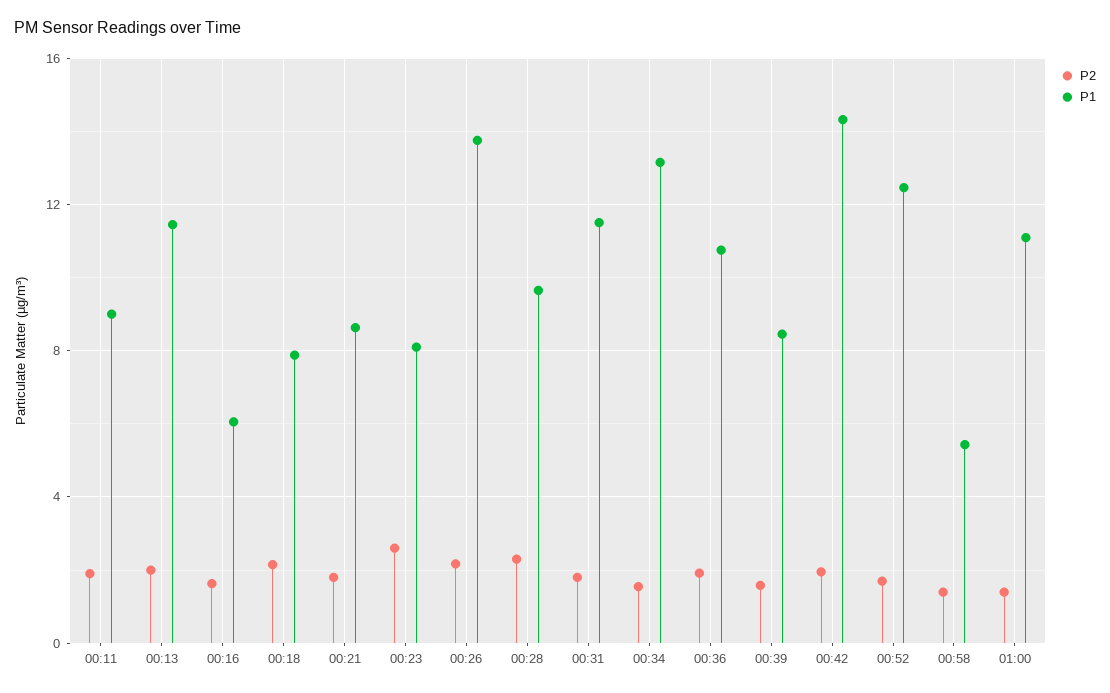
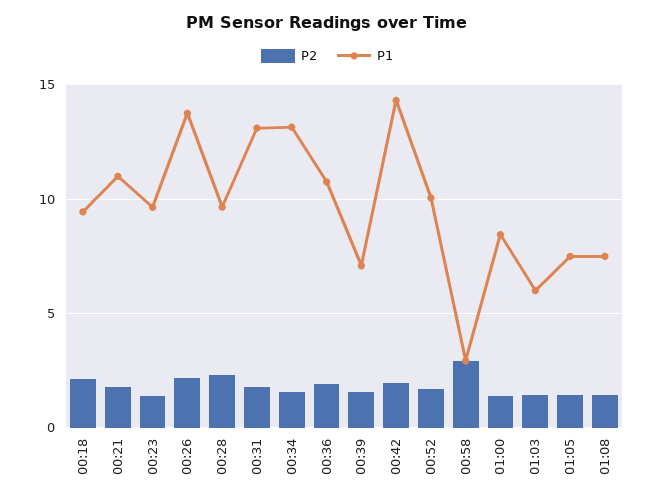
P2, 00:11: 2 -> none
P1, 00:11: 9 -> none
P2, 00:13: 2 -> none
P1, 00:13: 11.5 -> none
P2, 00:16: 1.5 -> none
P1, 00:16: 6 -> none
P1, 00:18: 8 -> 9.5
P1, 00:21: 8.5 -> 11
P2, 00:23: 2.5 -> 1.5
P1, 00:23: 8 -> 9.5
P1, 00:31: 11.5 -> 13
P1, 00:39: 8.5 -> 7
P1, 00:52: 12.5 -> 10
P2, 00:58: 1.5 -> 3
P1, 00:58: 5.5 -> 3
P1, 01:00: 11 -> 8.5
P2, 01:03: none -> 1.5
P1, 01:03: none -> 6
P2, 01:05: none -> 1.5
P1, 01:05: none -> 7.5
P2, 01:08: none -> 1.5
P1, 01:08: none -> 7.5

